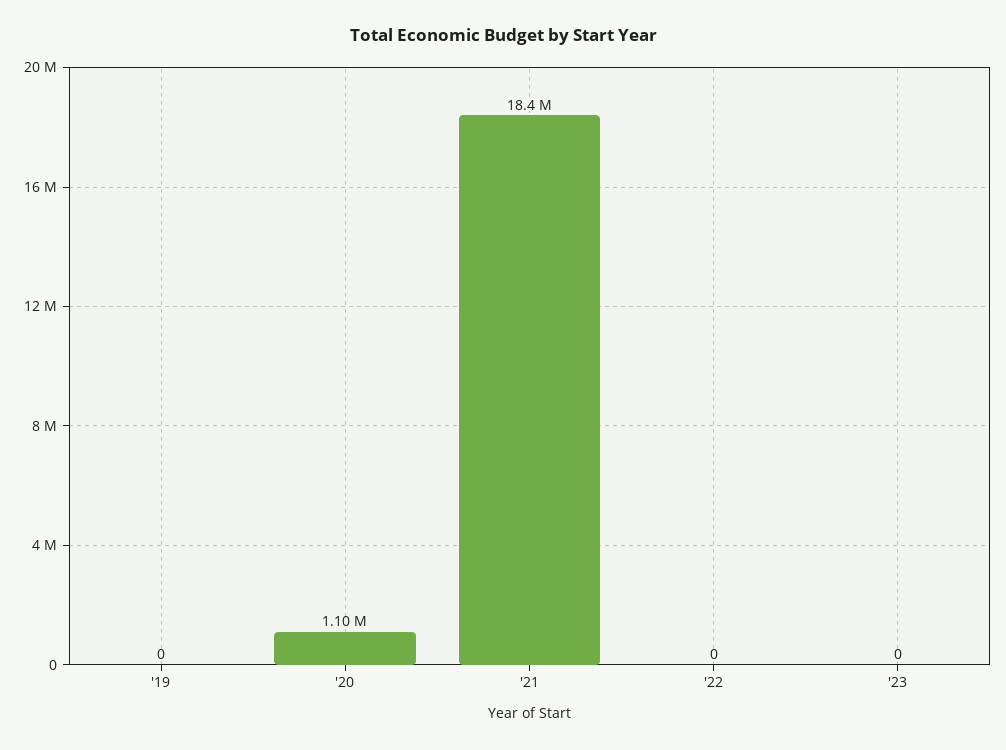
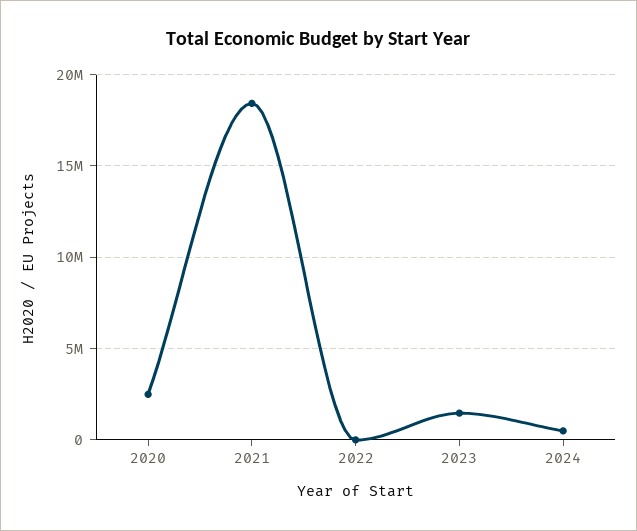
'19: 0 -> none
'20: 1100000 -> 2500000
'23: 0 -> 1500000
2024: none -> 500000

